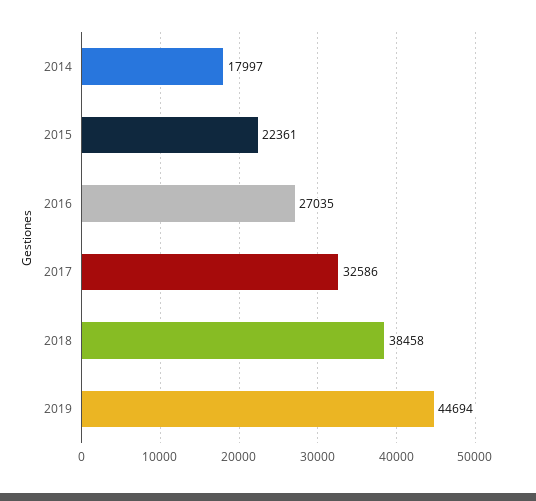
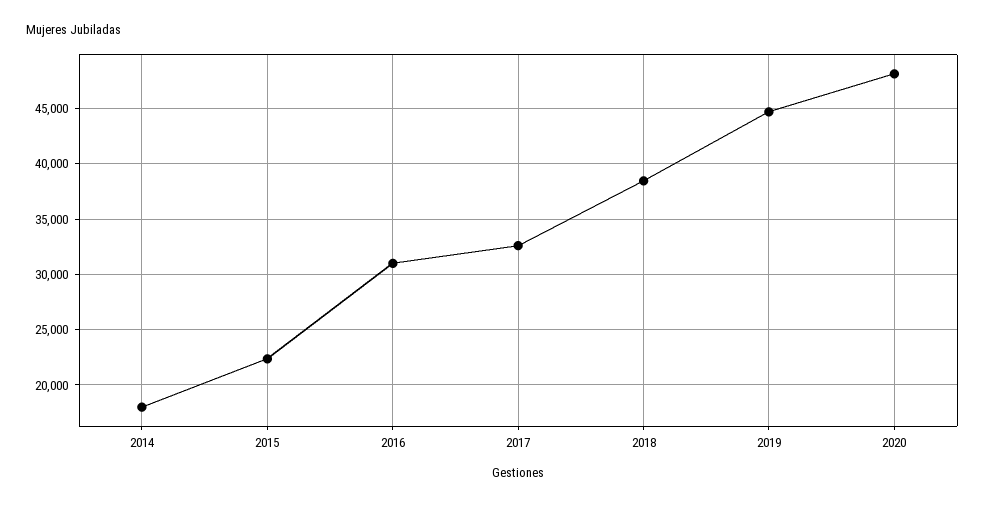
2016: 27035 -> 31000
2020: none -> 48000

